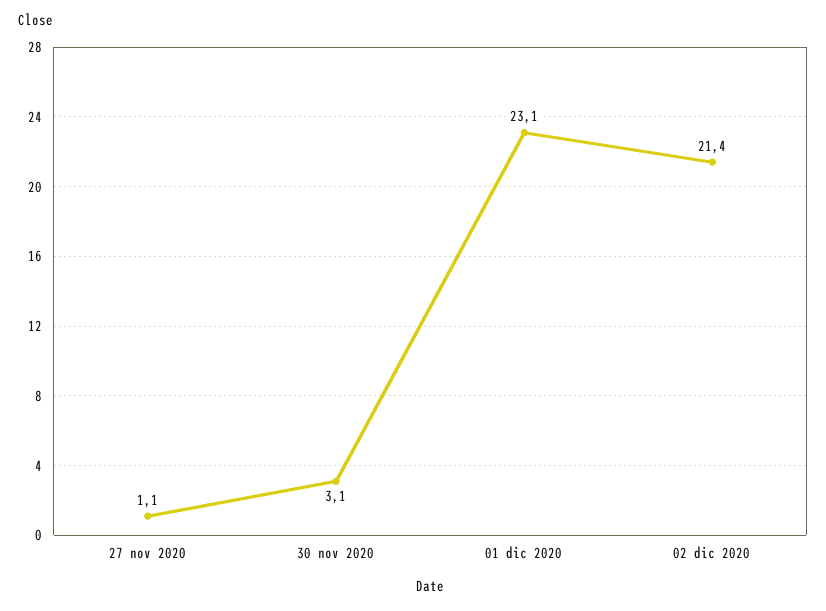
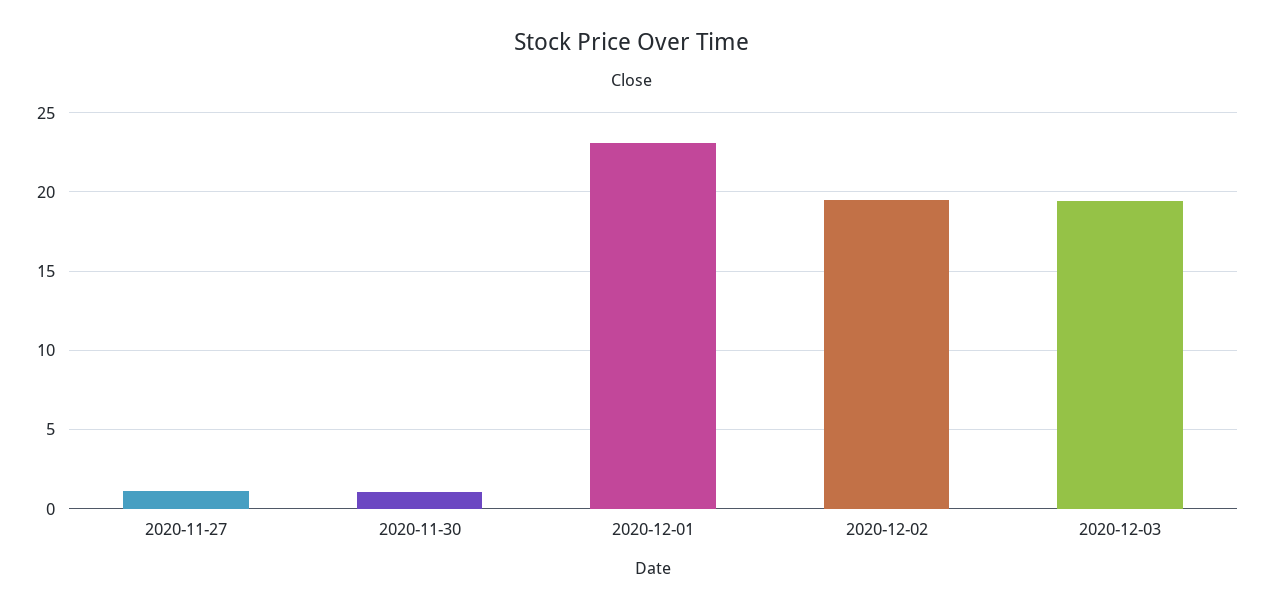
30 nov 2020: 3.1 -> 1
02 dic 2020: 21.4 -> 19.5
2020-12-03: none -> 19.5

